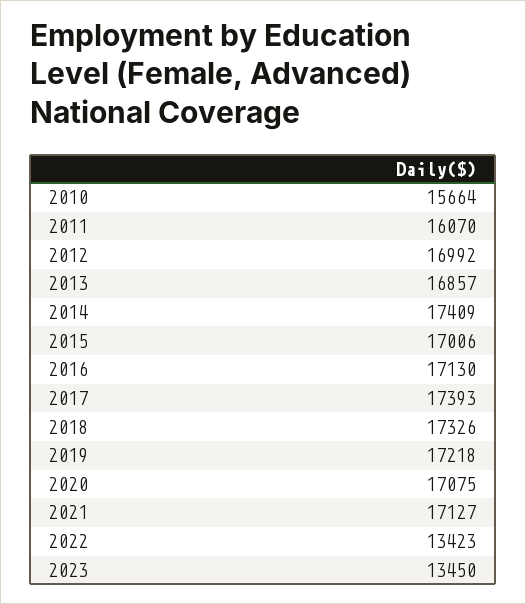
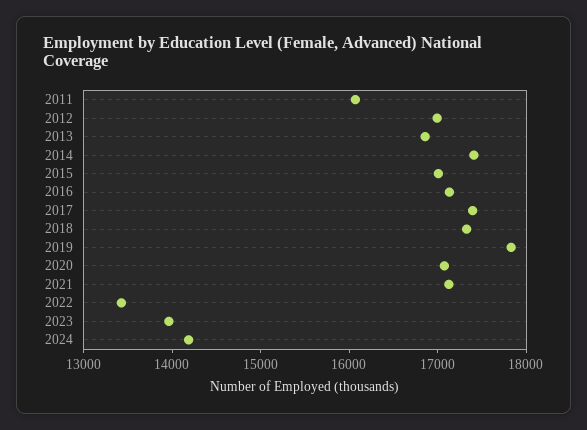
2010: 15664 -> none
2019: 17218 -> 17800
2023: 13450 -> 14000
2024: none -> 14200

